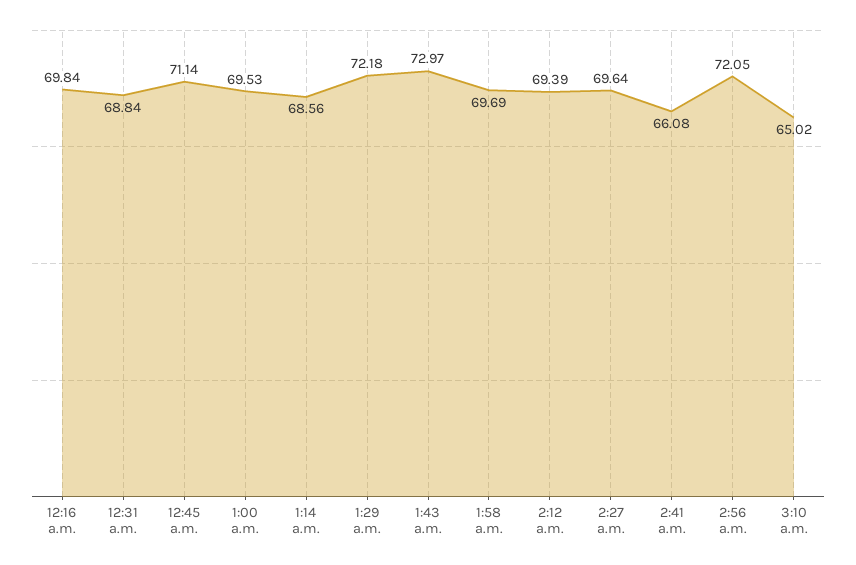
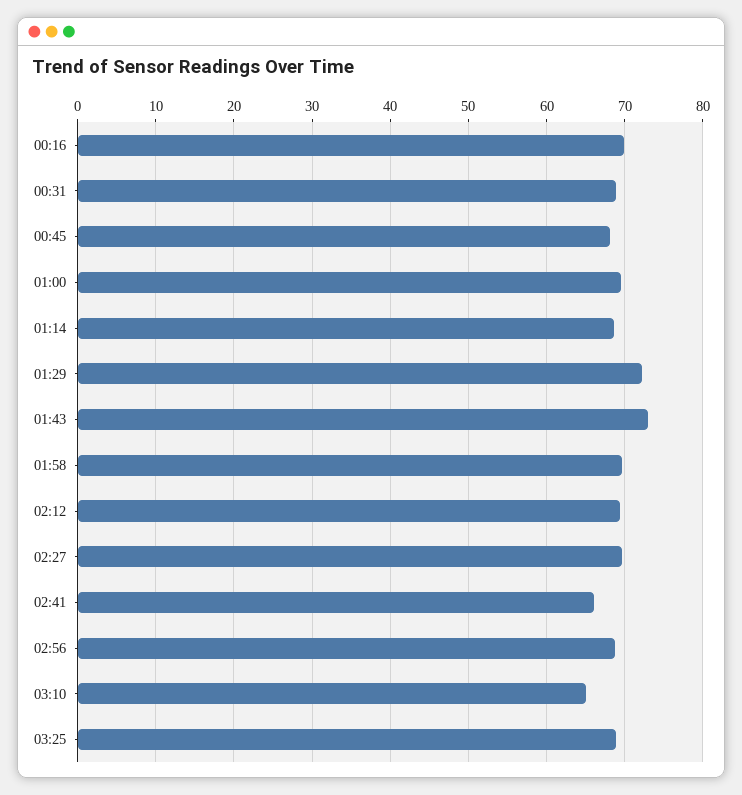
12:45 a.m.: 71.14 -> 68
2:56 a.m.: 72.05 -> 69
03:25: none -> 69

